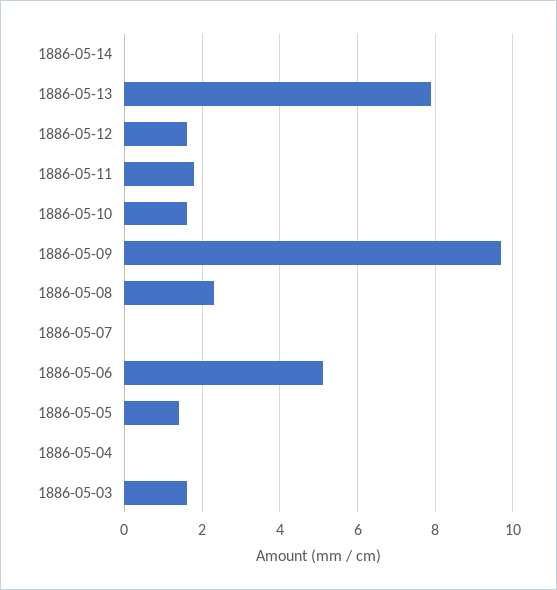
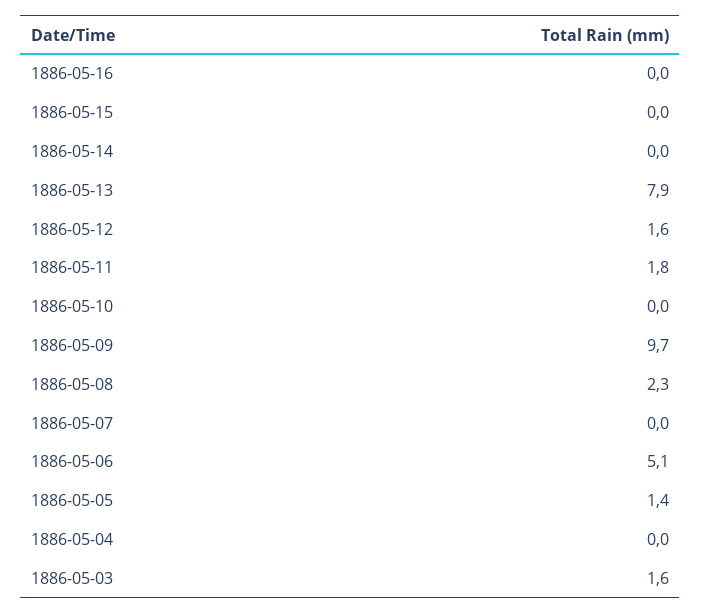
1886-05-10: 1.5 -> 0
1886-05-16: none -> 0
1886-05-15: none -> 0

